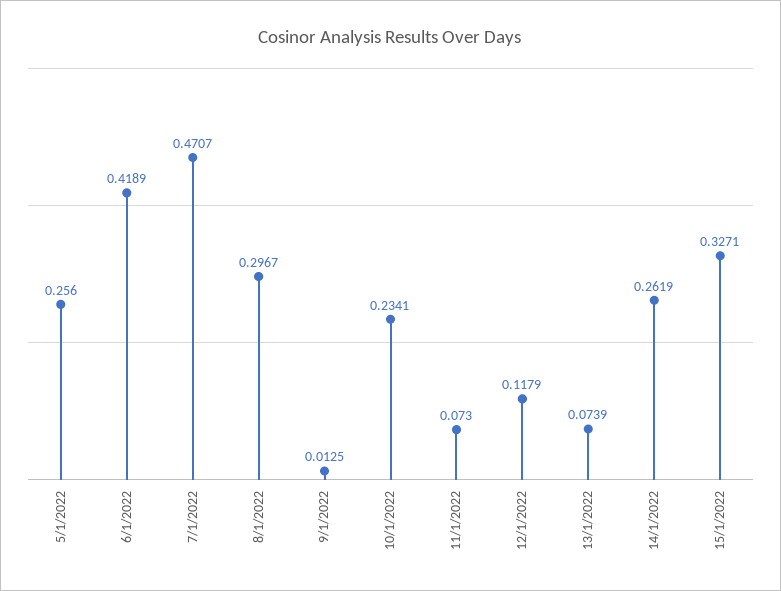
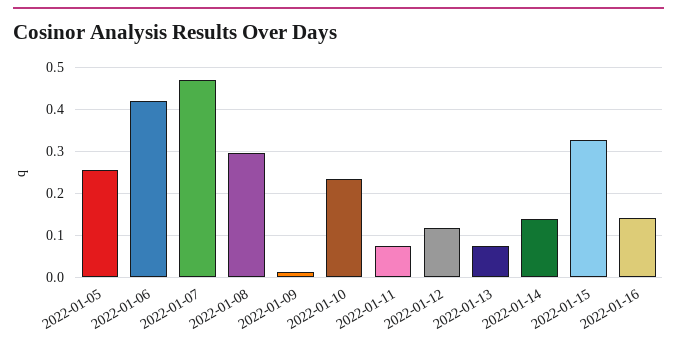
14/1/2022: 0.2619 -> 0.14
2022-01-16: none -> 0.14

